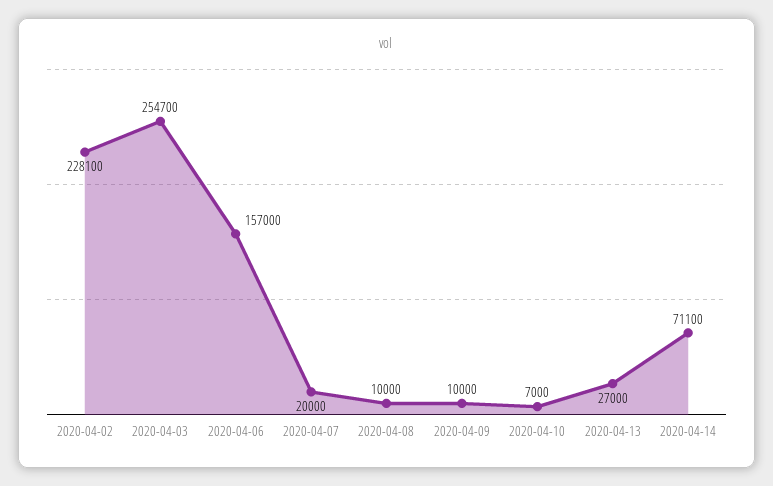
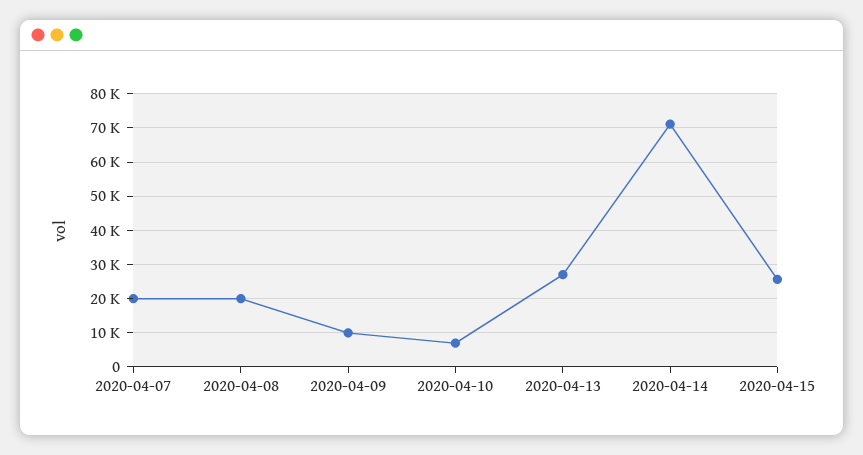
2020-04-02: 228100 -> none
2020-04-03: 254700 -> none
2020-04-06: 157000 -> none
2020-04-08: 10000 -> 20000
2020-04-15: none -> 26000

